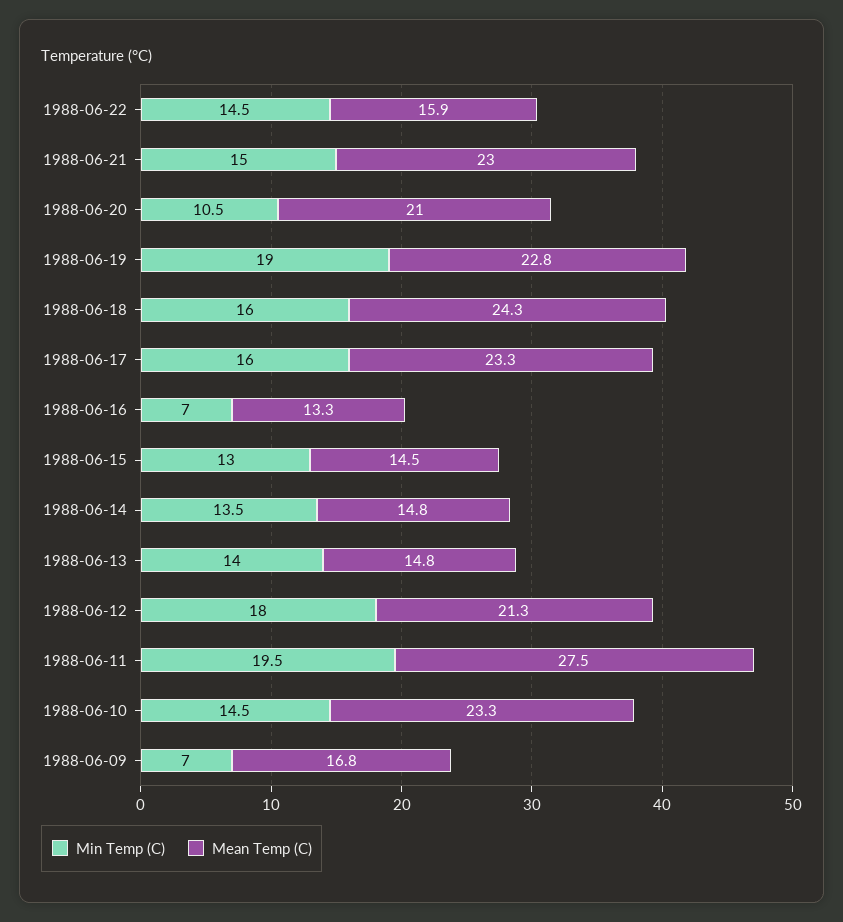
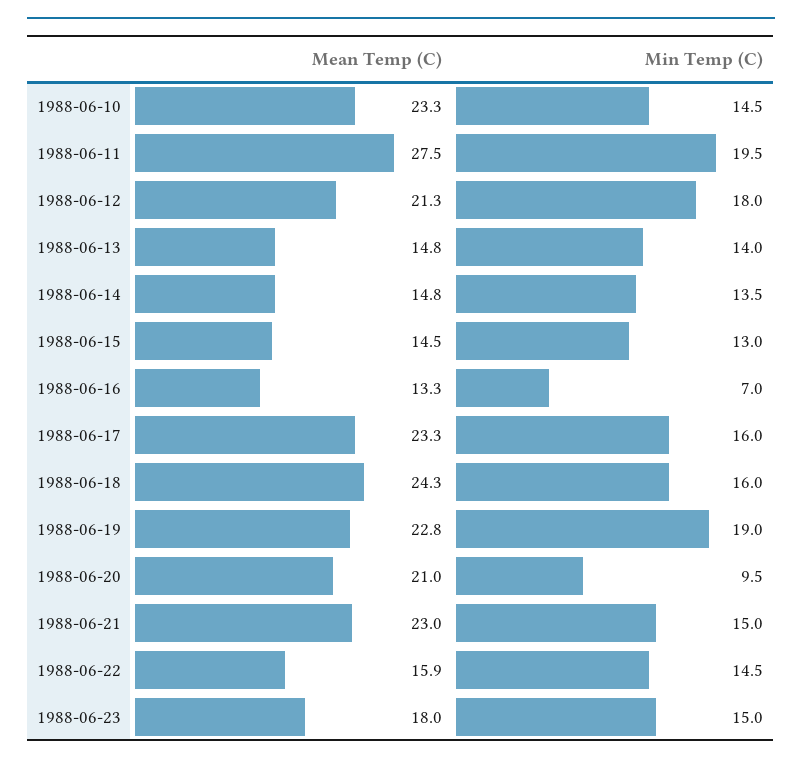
Min Temp (C), 1988-06-20: 10.5 -> 9.5
Min Temp (C), 1988-06-09: 7 -> none
Mean Temp (C), 1988-06-09: 16.8 -> none
Mean Temp (C), 1988-06-23: none -> 18
Min Temp (C), 1988-06-23: none -> 15

